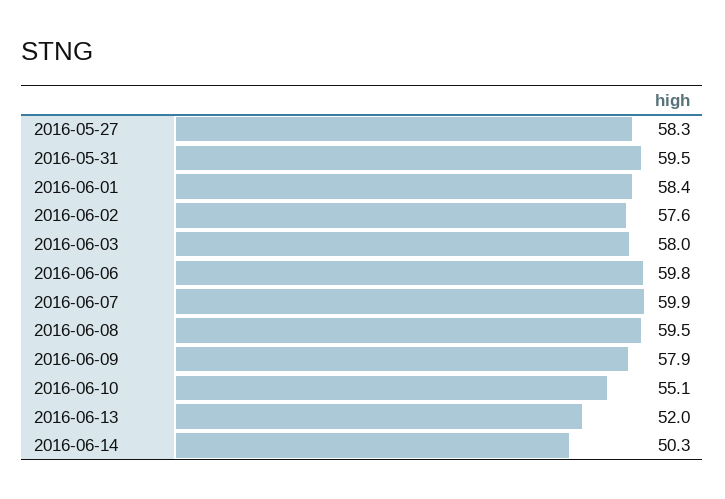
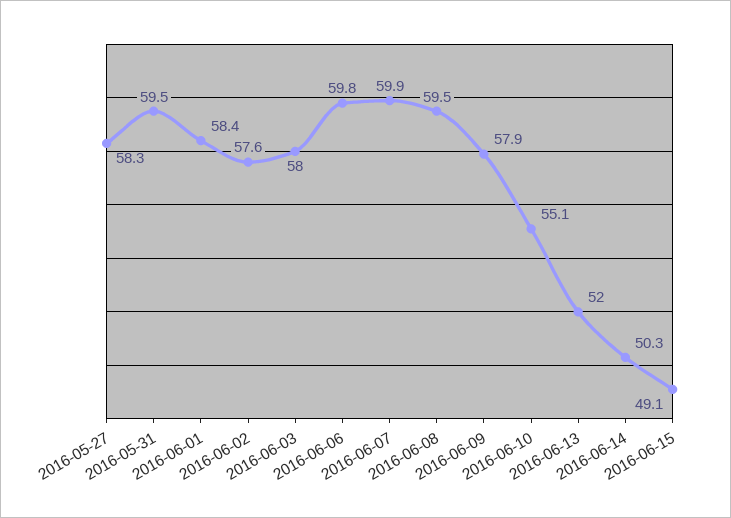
2016-06-15: none -> 49.1

